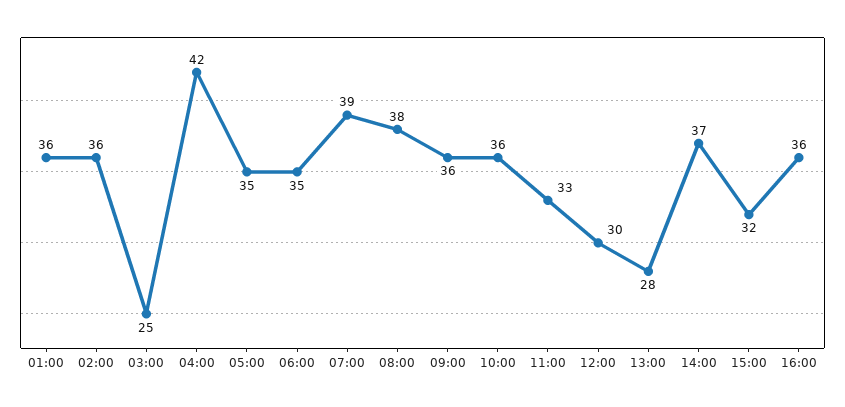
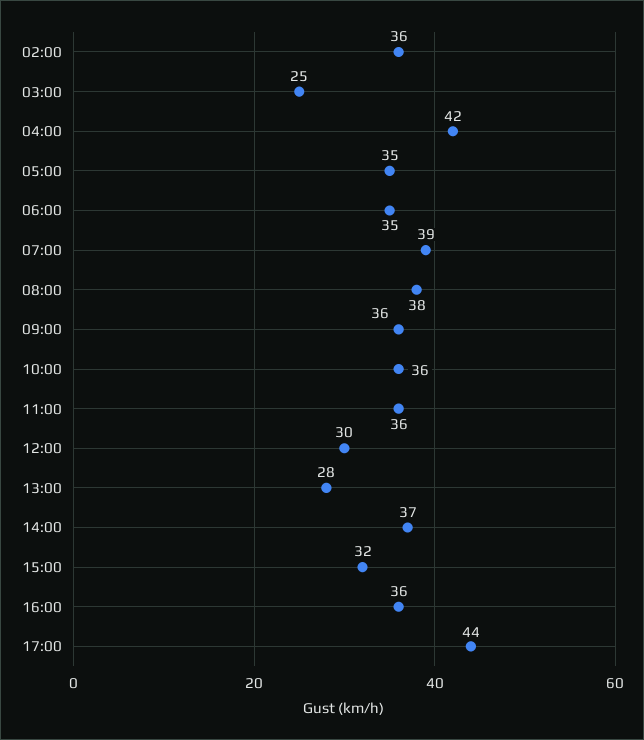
01:00: 36 -> none
11:00: 33 -> 36
17:00: none -> 44

